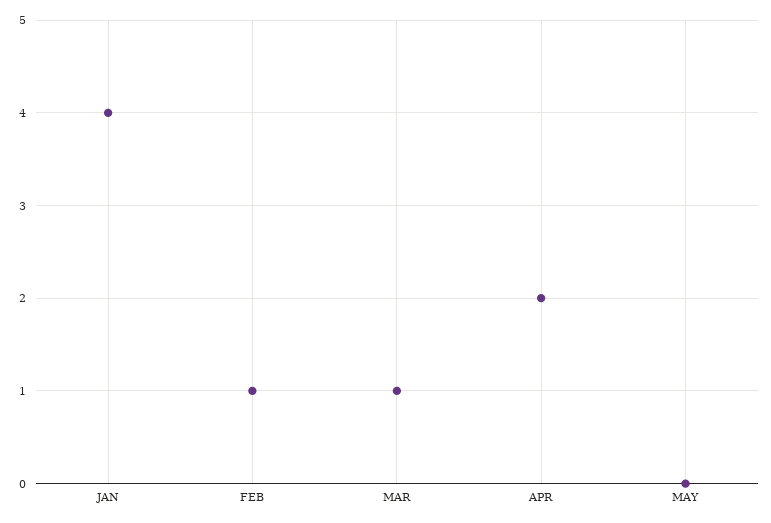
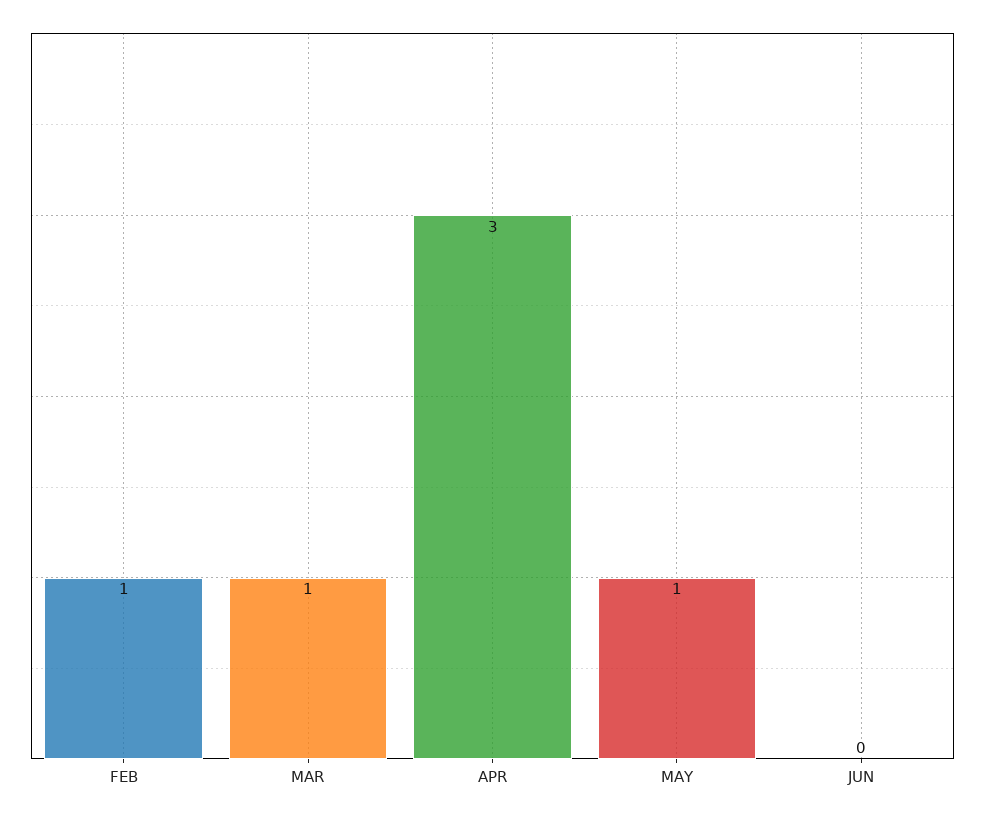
JAN: 4 -> none
APR: 2 -> 3
MAY: 0 -> 1
JUN: none -> 0

